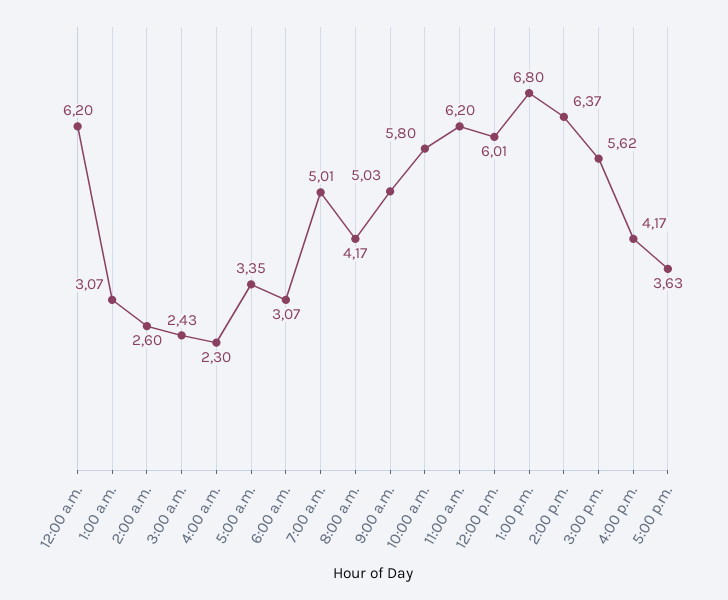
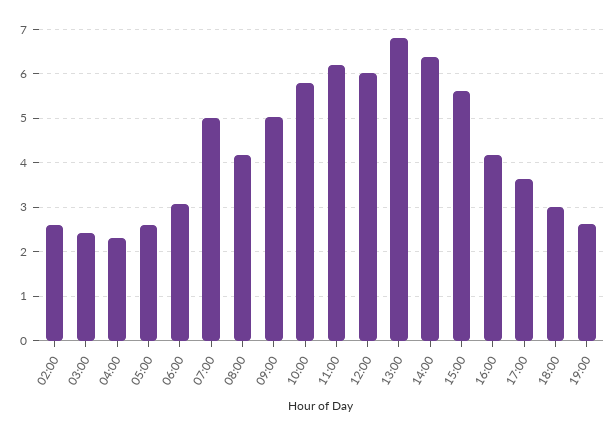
12:00 a.m.: 6.2 -> none
1:00 a.m.: 3.07 -> none
5:00 a.m.: 3.35 -> 2.6
18:00: none -> 3
19:00: none -> 2.6

